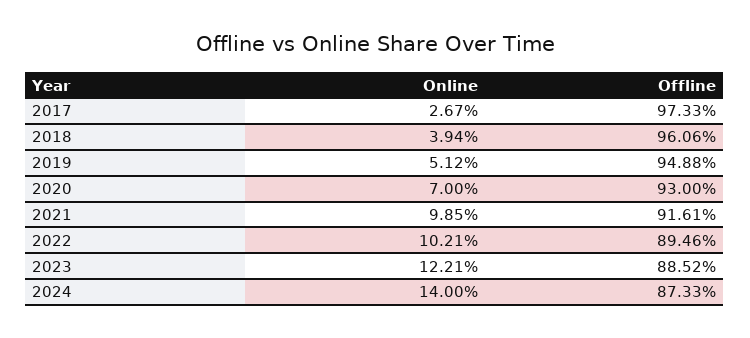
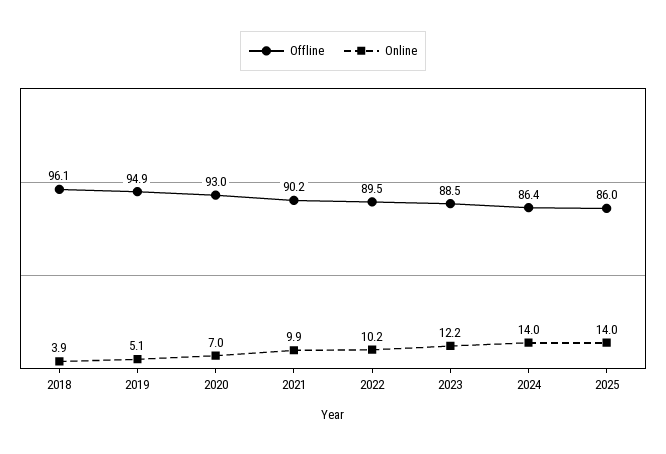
Online, 2017: 2.67 -> none
Offline, 2017: 97.33 -> none
Offline, 2021: 91.61 -> 90.2
Offline, 2024: 87.33 -> 86.4
Offline, 2025: none -> 86
Online, 2025: none -> 14

